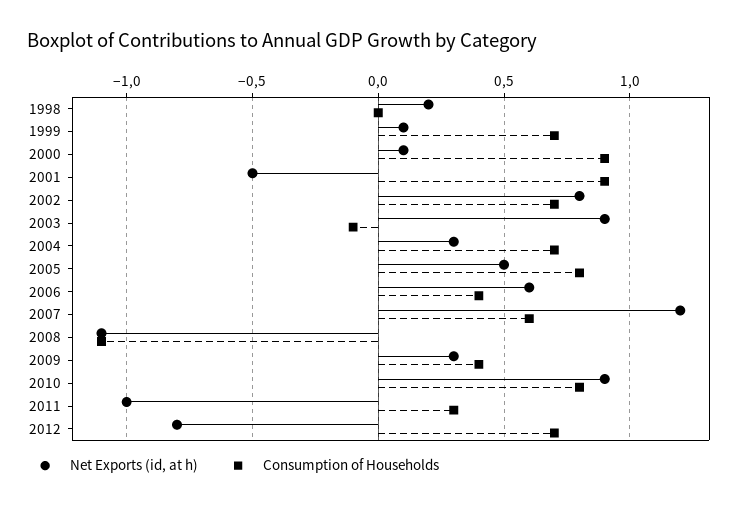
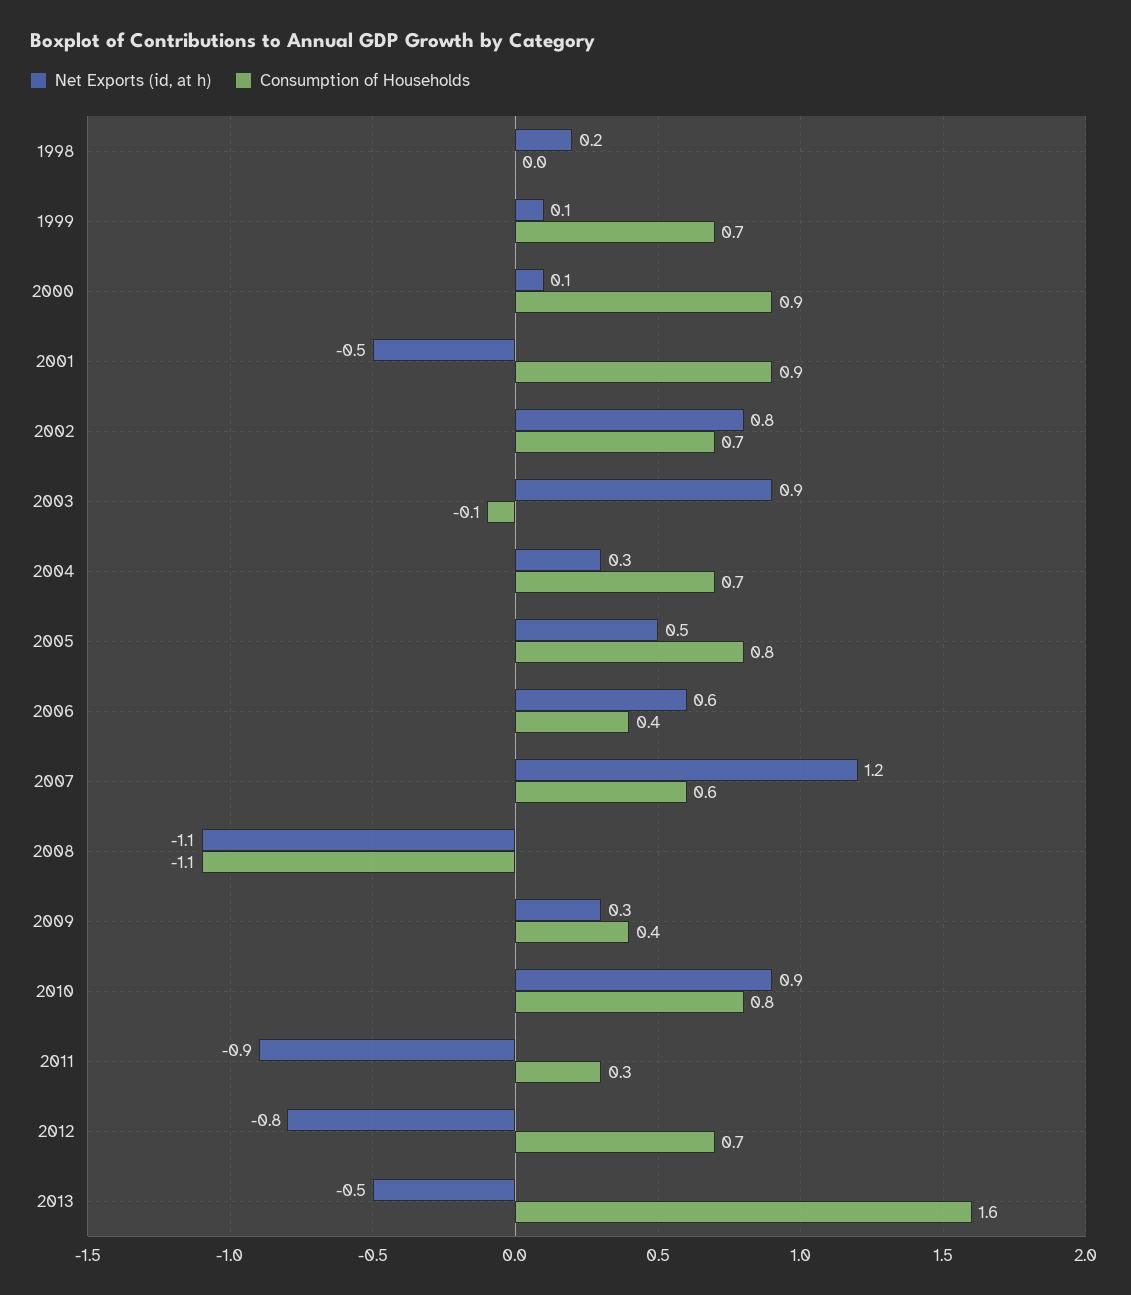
Net Exports (id, at h), 2011: -1 -> -0.9
Net Exports (id, at h), 2013: none -> -0.5
Consumption of Households, 2013: none -> 1.6

